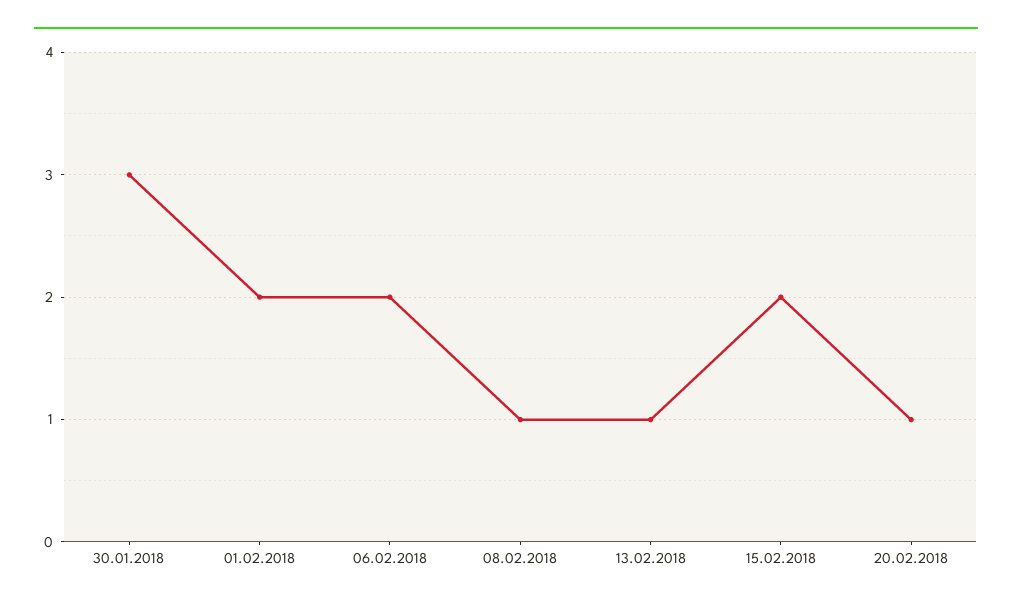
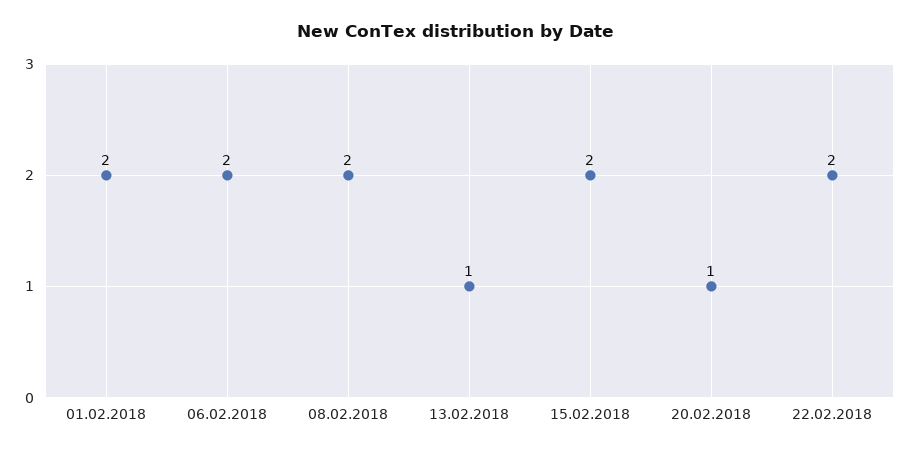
30.01.2018: 3 -> none
08.02.2018: 1 -> 2
22.02.2018: none -> 2

